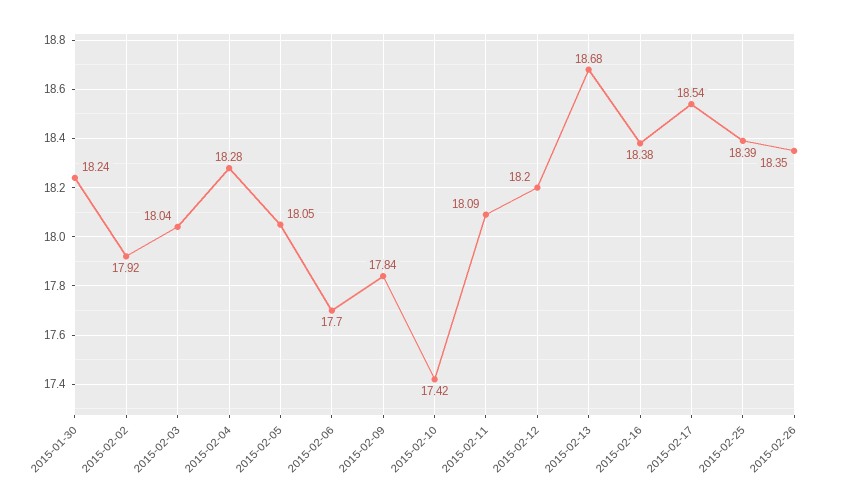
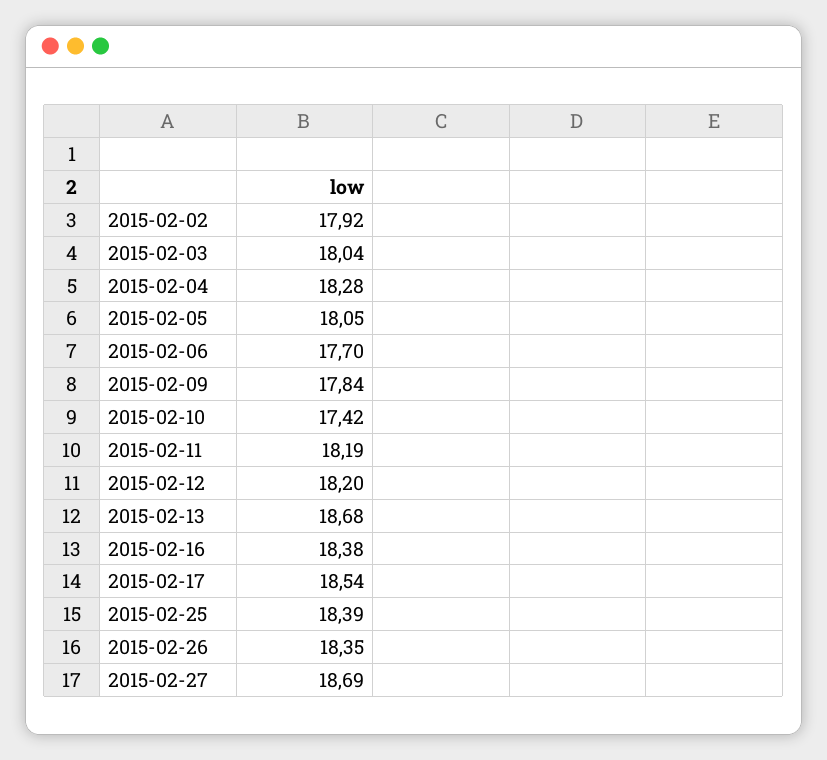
2015-01-30: 18.24 -> none
2015-02-11: 18.09 -> 18.19
2015-02-27: none -> 18.69

